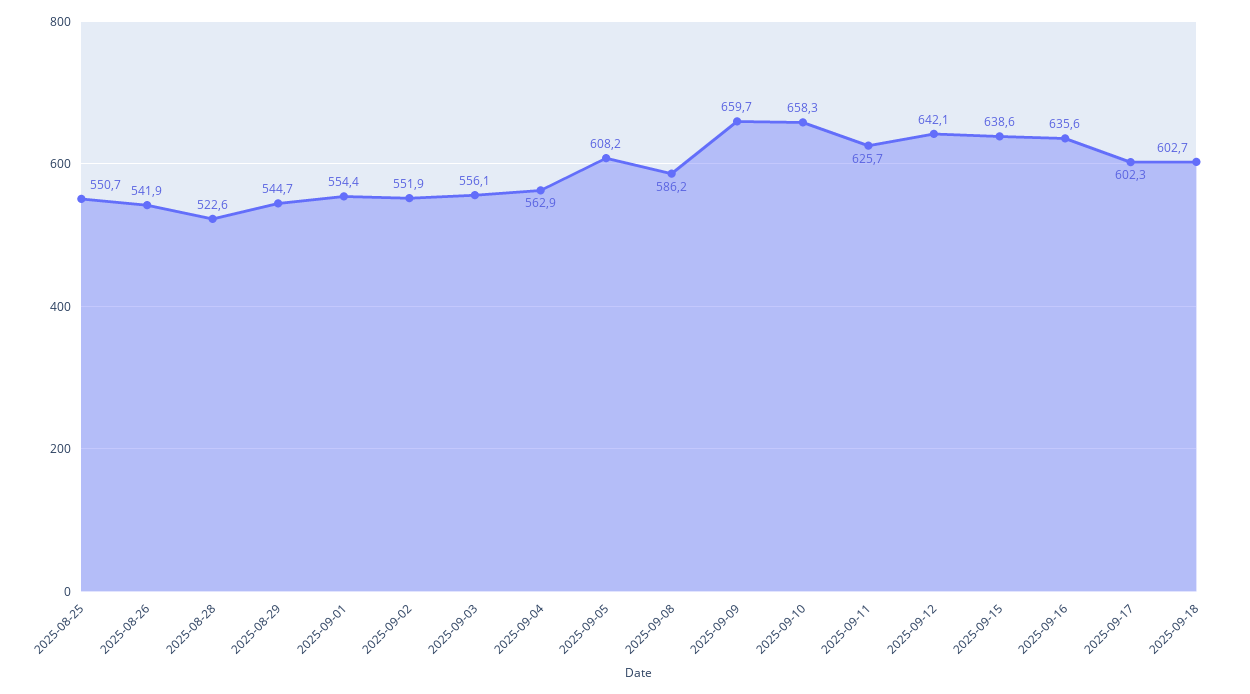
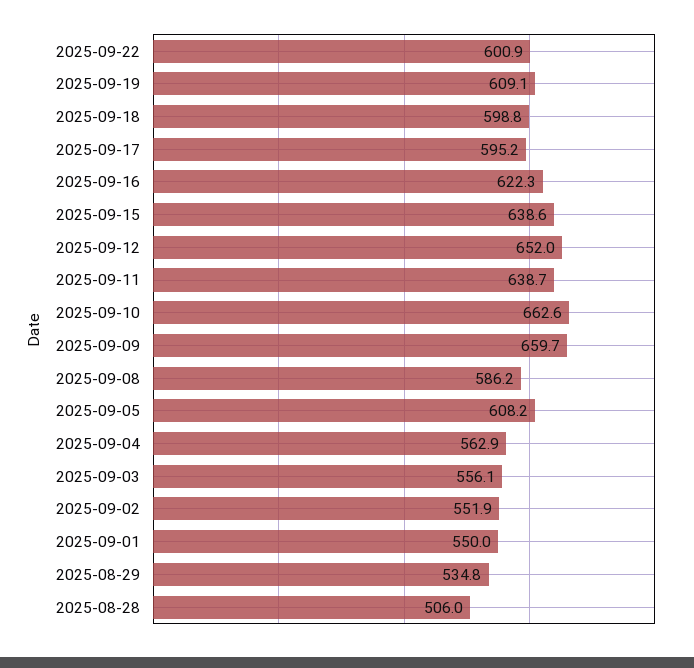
2025-08-25: 550.7 -> none
2025-08-26: 541.9 -> none
2025-08-28: 522.6 -> 506
2025-08-29: 544.7 -> 534.8
2025-09-01: 554.4 -> 550
2025-09-10: 658.3 -> 662.6
2025-09-11: 625.7 -> 638.7
2025-09-12: 642.1 -> 652
2025-09-16: 635.6 -> 622.3
2025-09-17: 602.3 -> 595.2
2025-09-18: 602.7 -> 598.8
2025-09-22: none -> 600.9
2025-09-19: none -> 609.1

